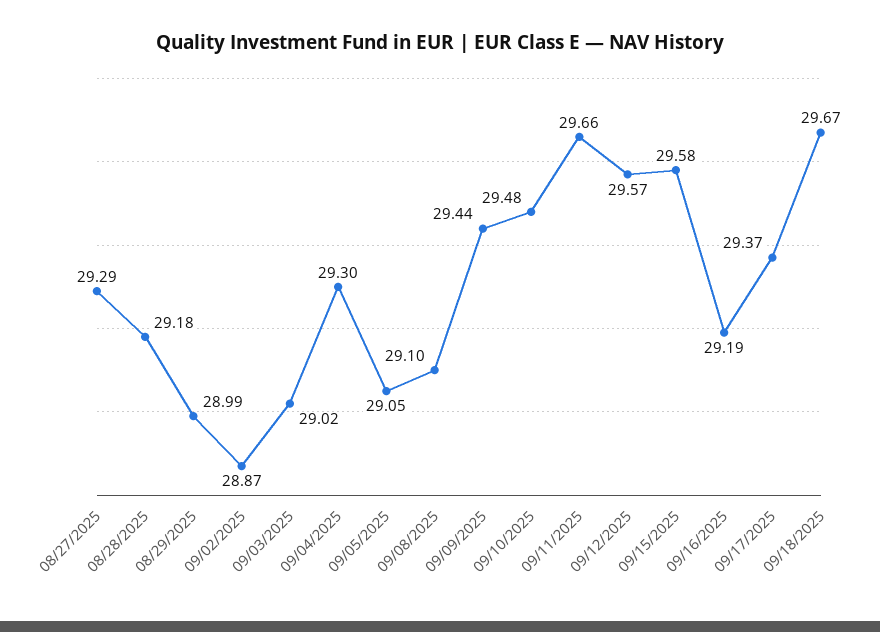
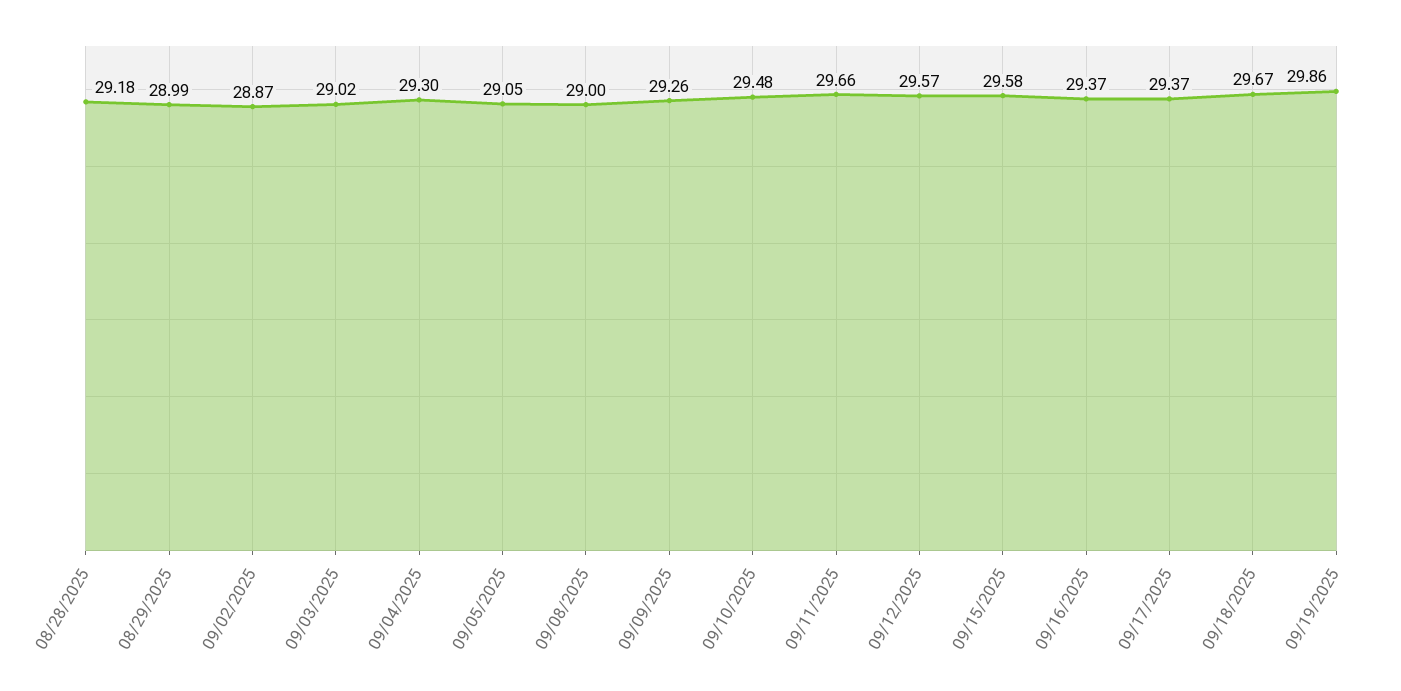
08/27/2025: 29.29 -> none
09/08/2025: 29.1 -> 29
09/09/2025: 29.44 -> 29.26
09/16/2025: 29.19 -> 29.37
09/19/2025: none -> 29.86

